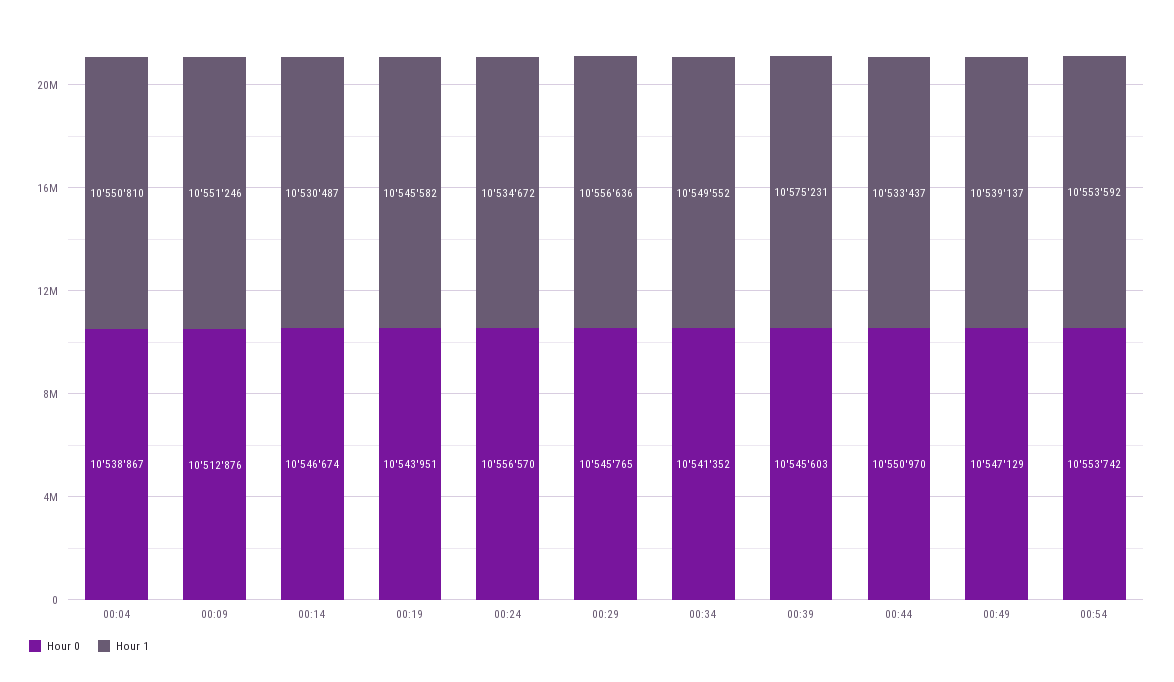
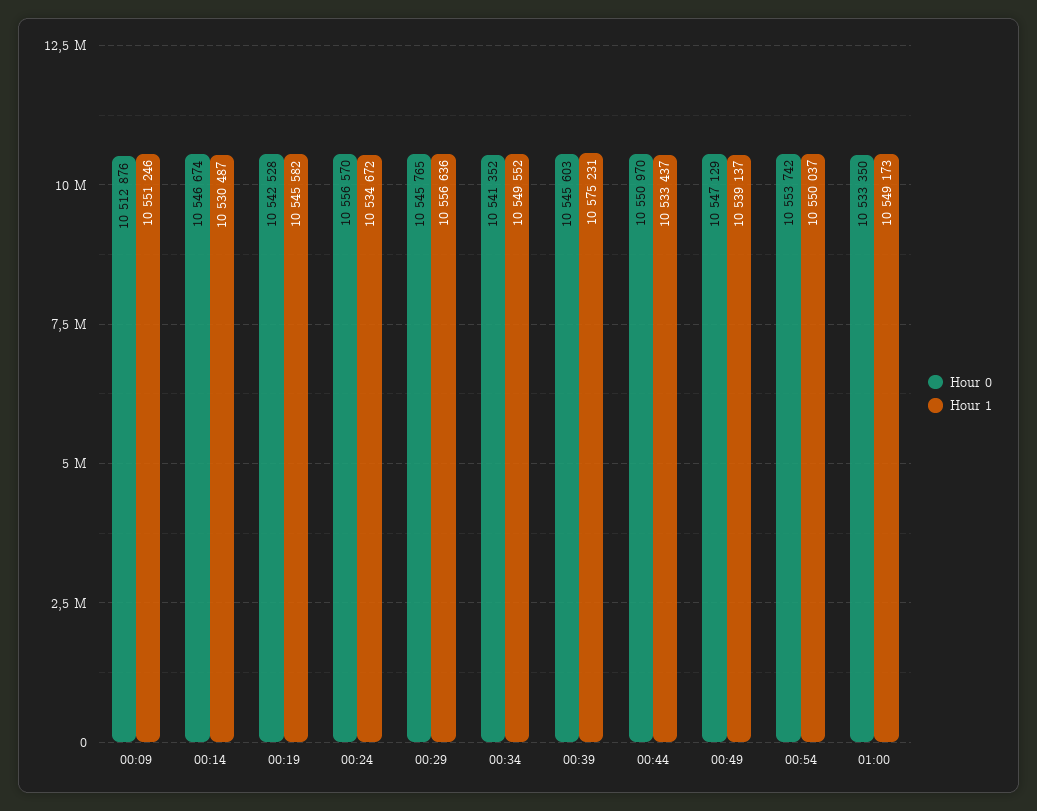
Hour 0, 00:04: 10538867 -> none
Hour 1, 00:04: 10550810 -> none
Hour 0, 00:19: 10543951 -> 10542528
Hour 1, 00:54: 10553592 -> 10550037
Hour 0, 01:00: none -> 10533350
Hour 1, 01:00: none -> 10549173

